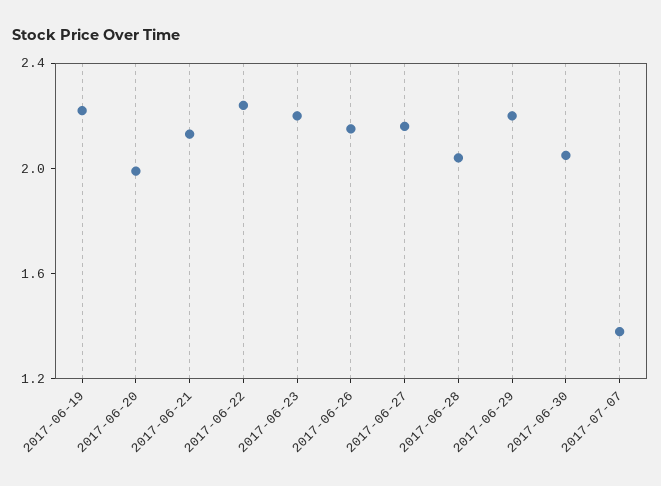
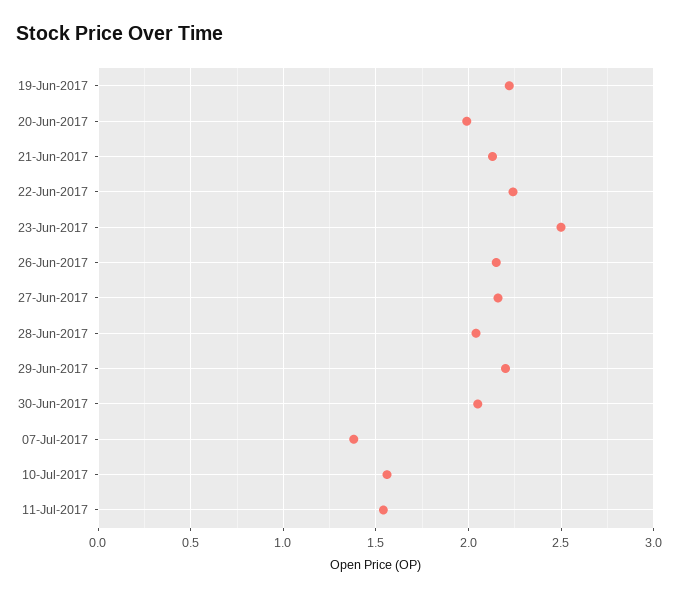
2017-06-23: 2.2 -> 2.5
10-Jul-2017: none -> 1.55
11-Jul-2017: none -> 1.55

